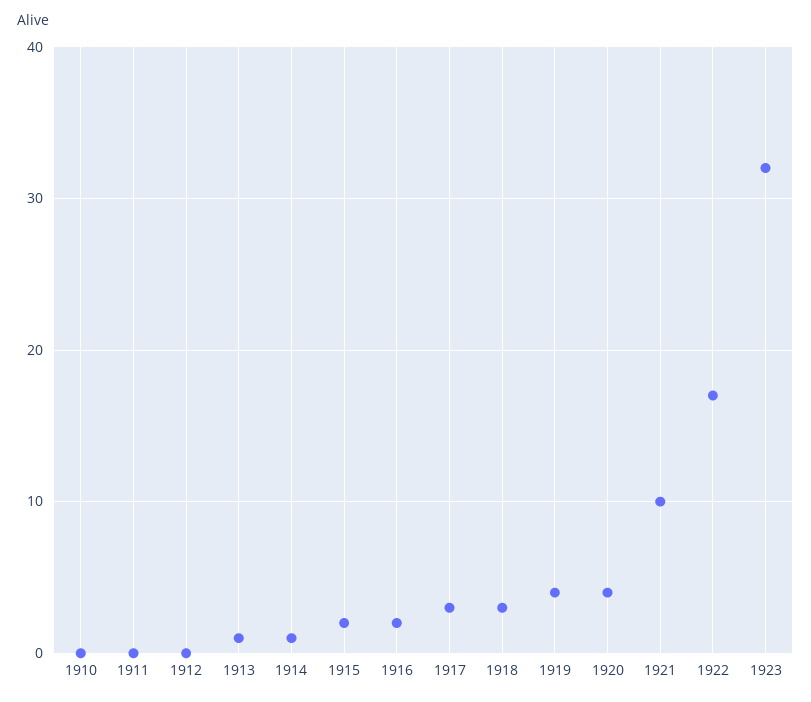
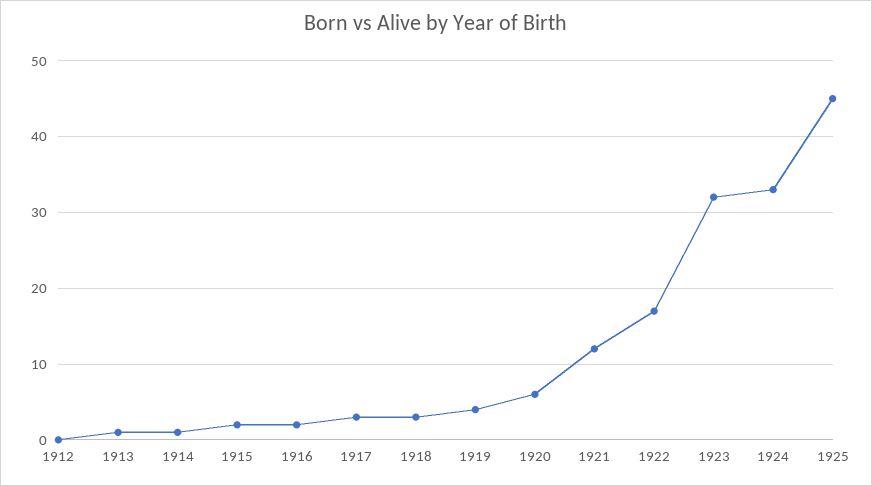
1910: 0 -> none
1911: 0 -> none
1920: 4 -> 6
1921: 10 -> 12
1924: none -> 33
1925: none -> 45

